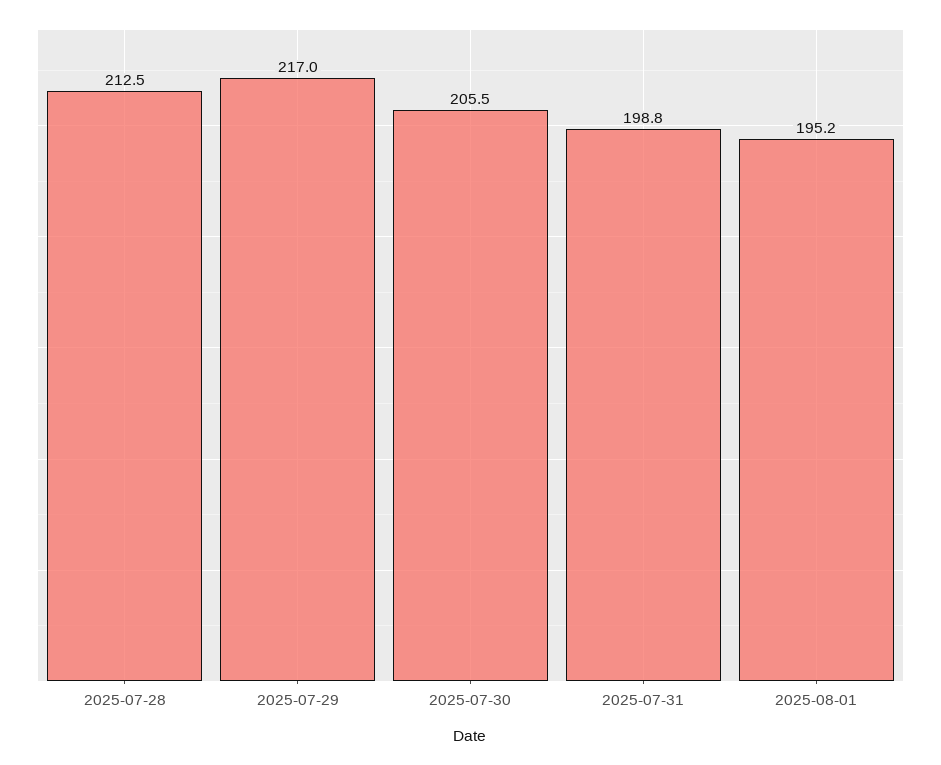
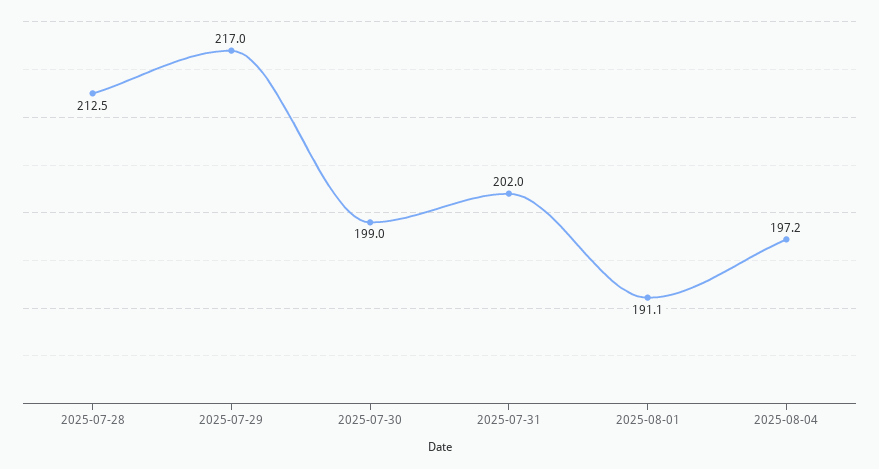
2025-07-30: 205.5 -> 199
2025-07-31: 198.8 -> 202
2025-08-01: 195.2 -> 191.1
2025-08-04: none -> 197.2

